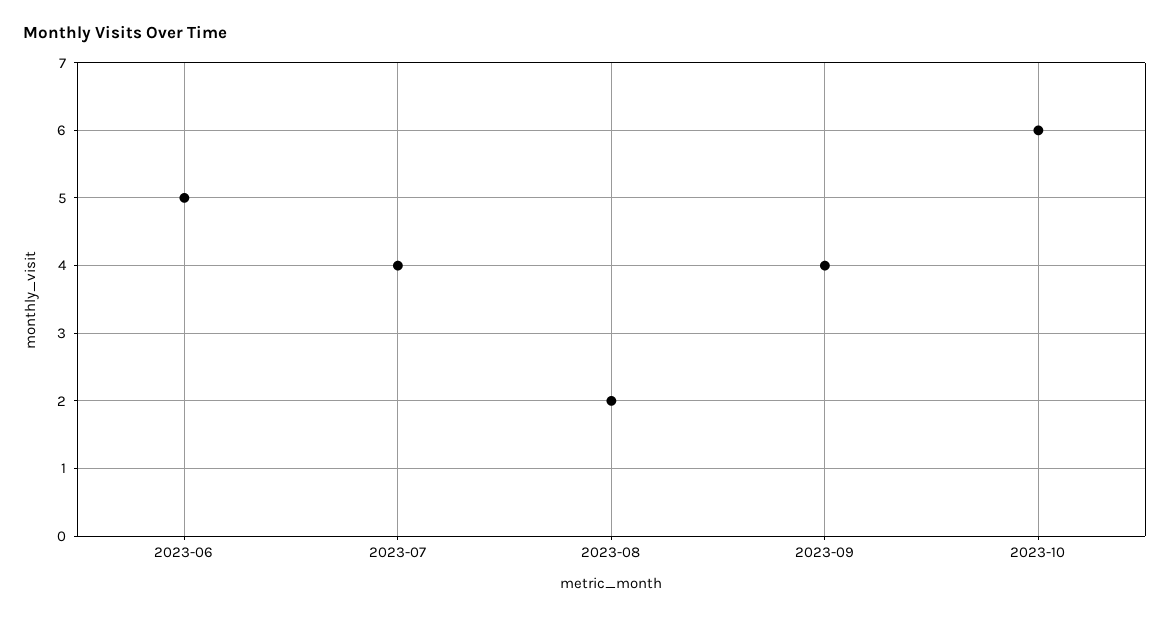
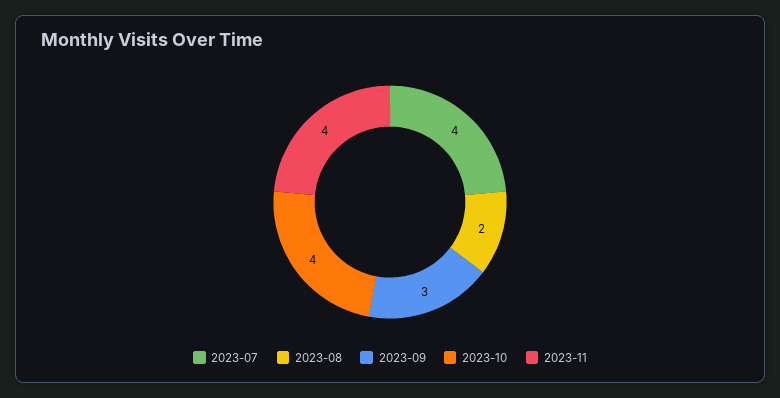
2023-06: 5 -> none
2023-09: 4 -> 3
2023-10: 6 -> 4
2023-11: none -> 4

